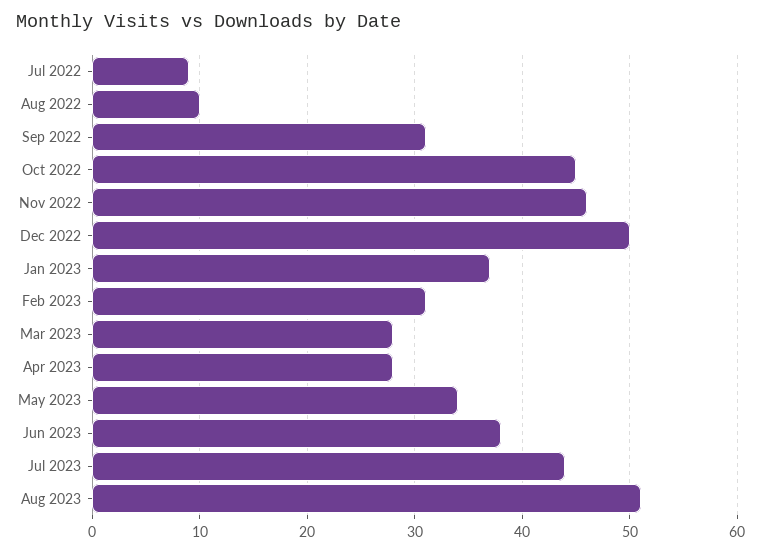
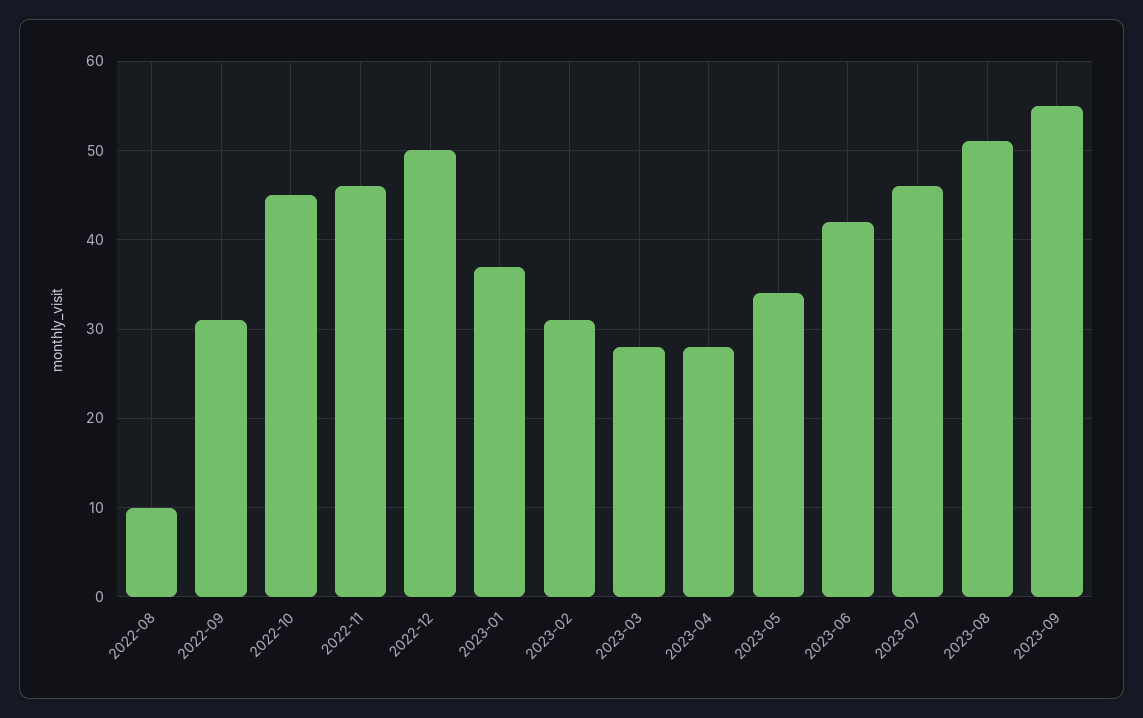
Jul 2022: 9 -> none
Jun 2023: 38 -> 42
Jul 2023: 44 -> 46
2023-09: none -> 55

